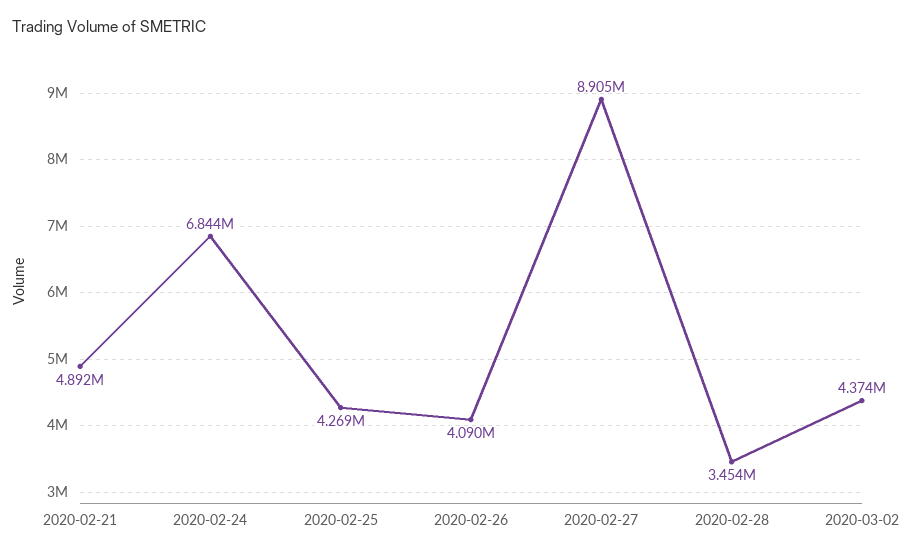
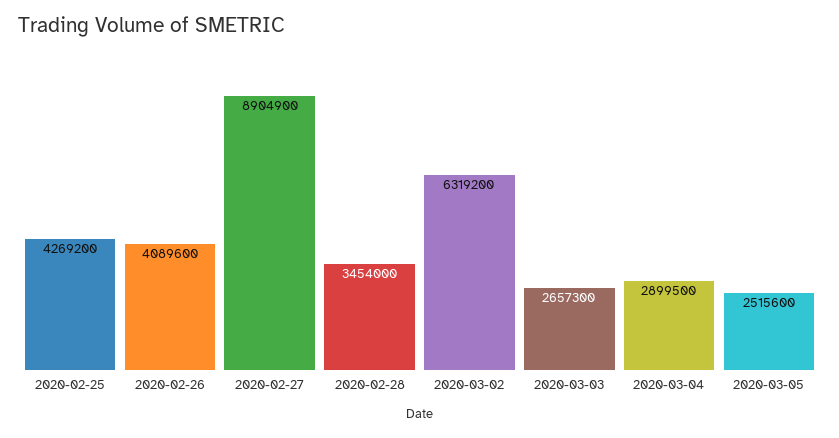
2020-02-21: 4892000 -> none
2020-02-24: 6844000 -> none
2020-03-02: 4374000 -> 6319200
2020-03-03: none -> 2657300
2020-03-04: none -> 2899500
2020-03-05: none -> 2515600

